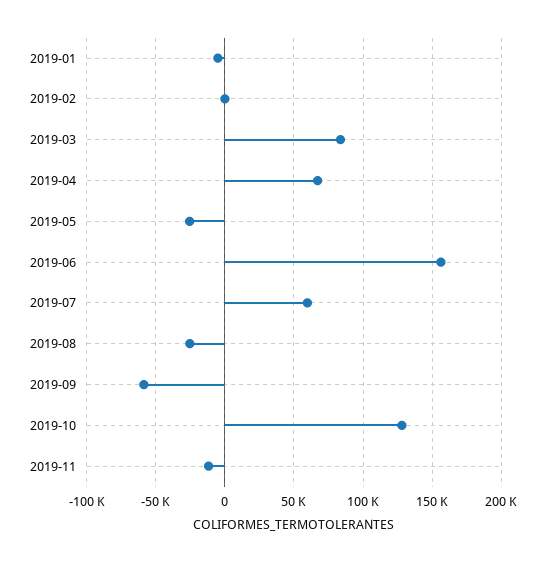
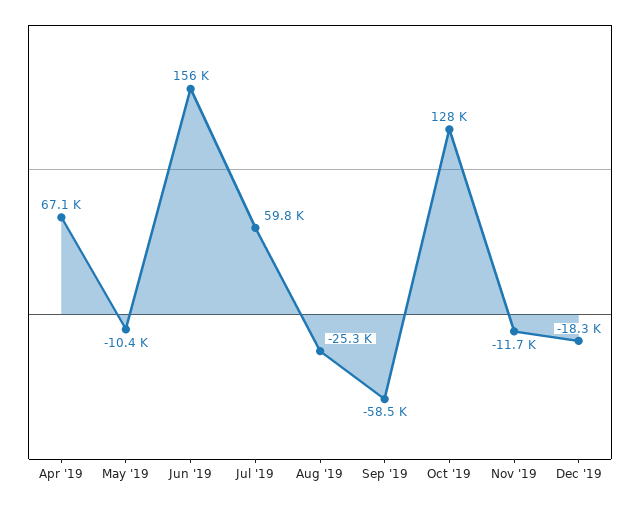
2019-01: -5000 -> none
2019-02: 0 -> none
2019-03: 85000 -> none
2019-05: -25000 -> -10400
Dec '19: none -> -18300

